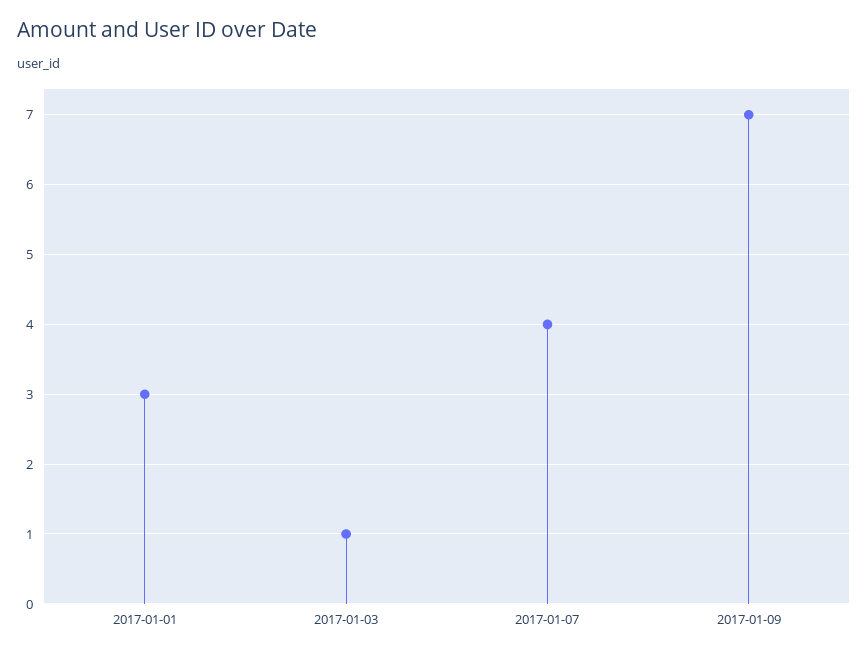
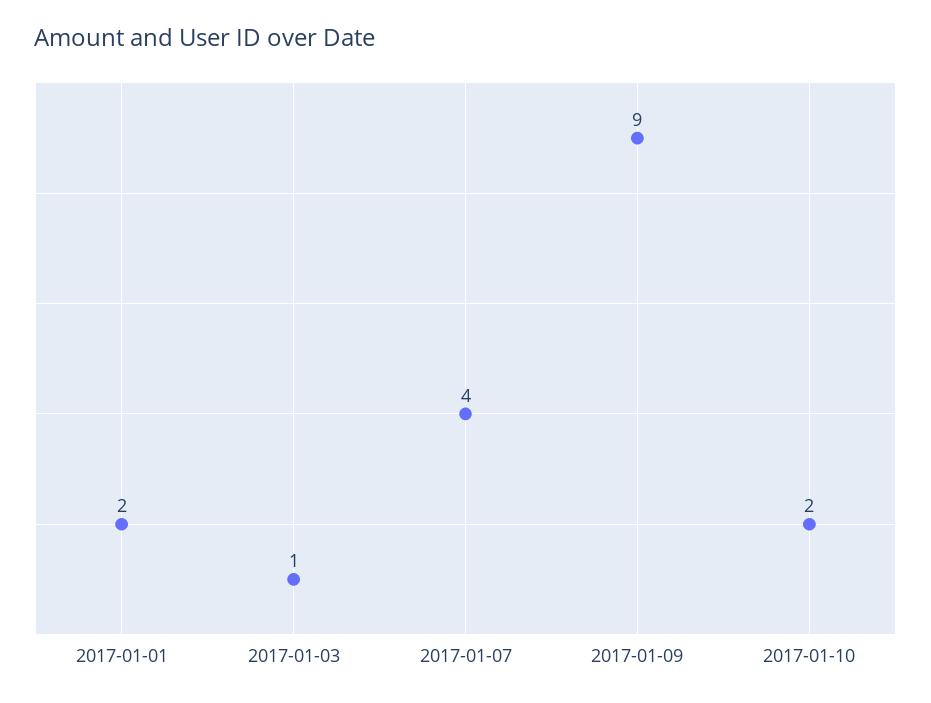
2017-01-01: 3 -> 2
2017-01-09: 7 -> 9
2017-01-10: none -> 2

